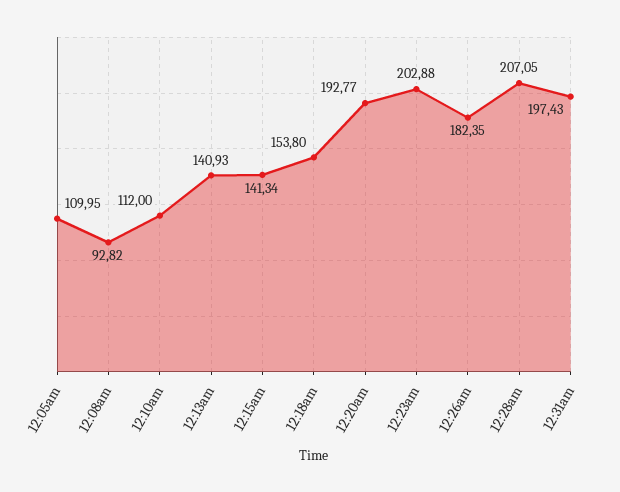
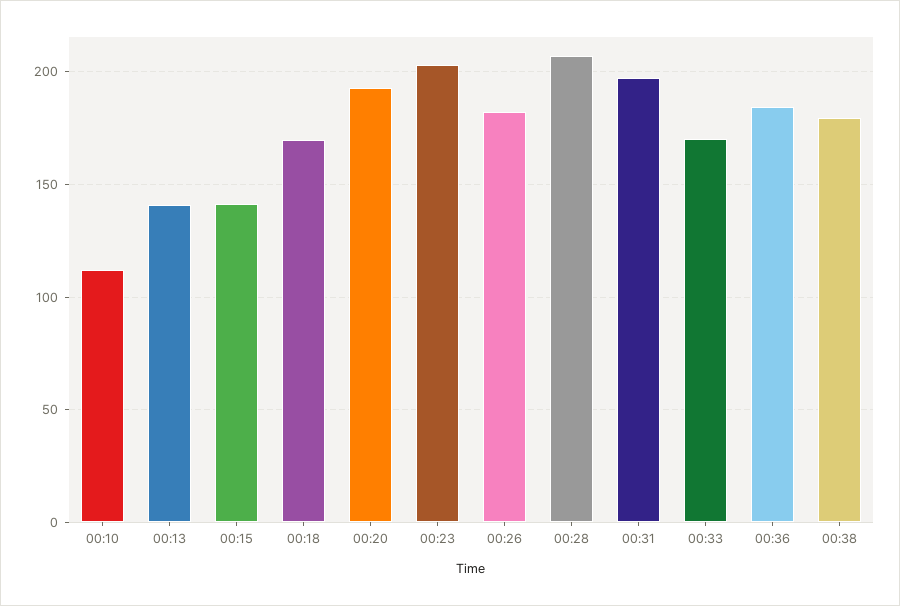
12:05am: 109.95 -> none
12:08am: 92.82 -> none
12:18am: 153.8 -> 170
00:33: none -> 170
00:36: none -> 185
00:38: none -> 180

